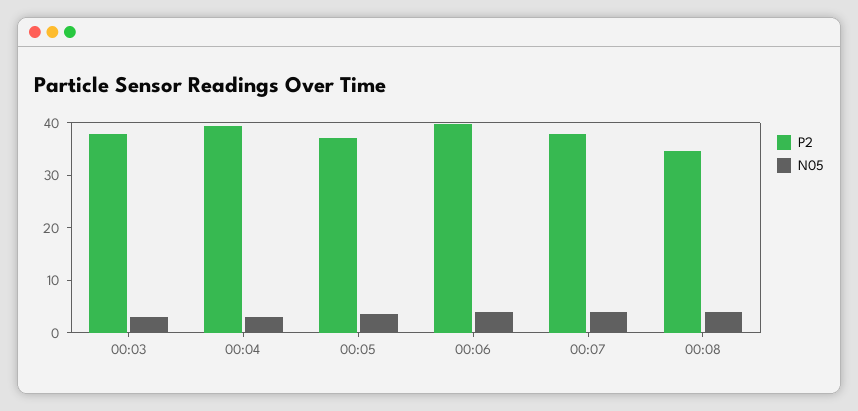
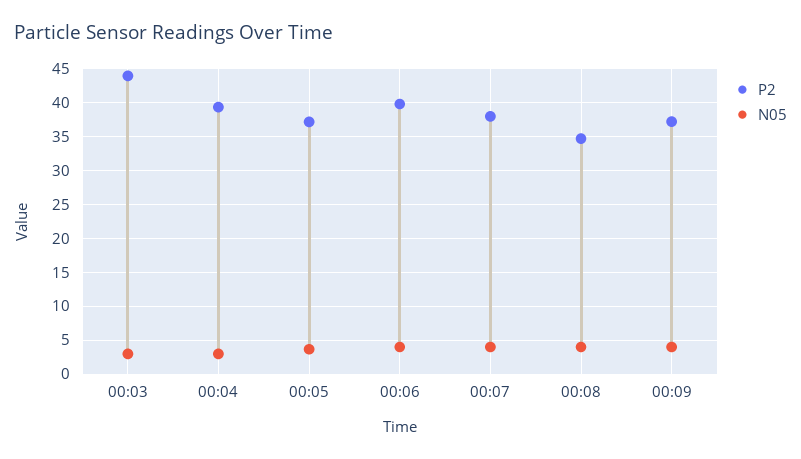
P2, 00:03: 38 -> 44
P2, 00:09: none -> 37
N05, 00:09: none -> 4

